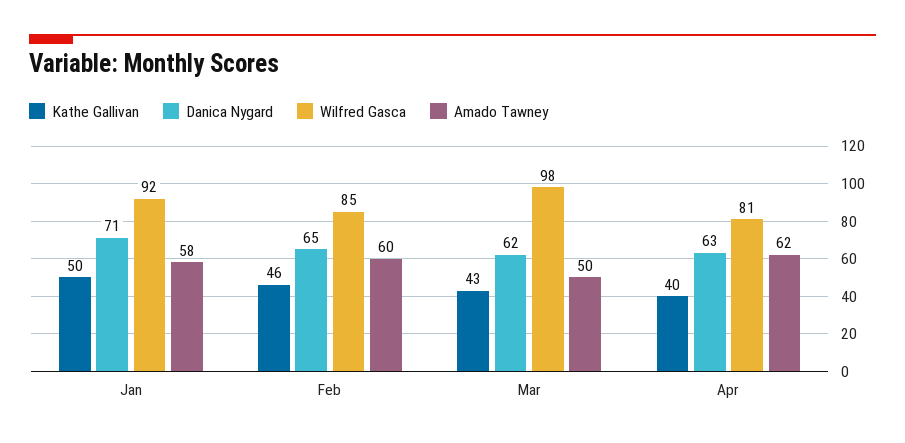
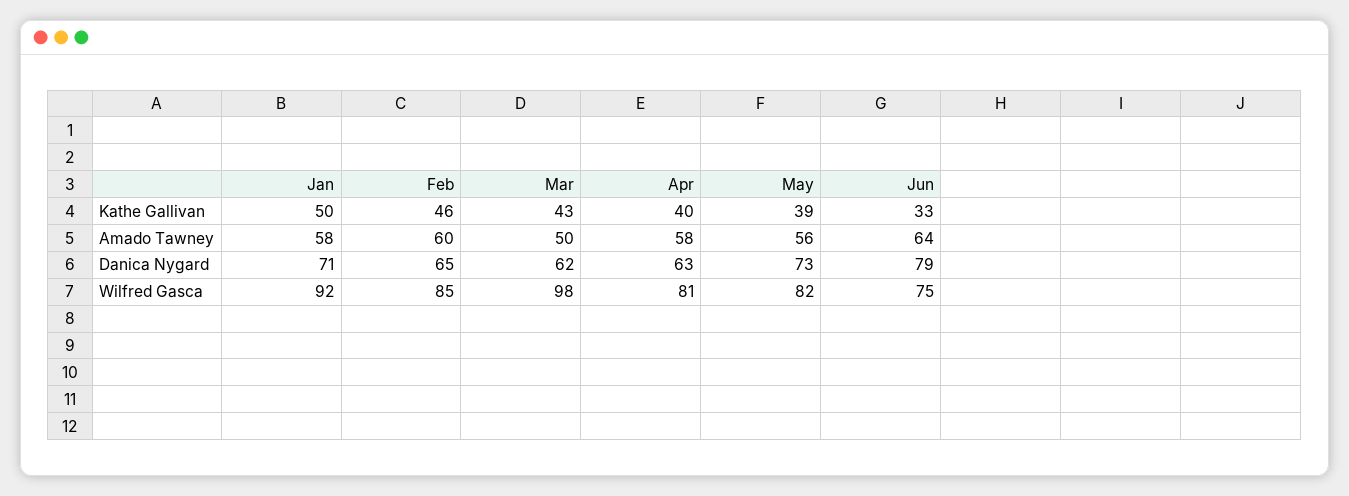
Amado Tawney, Apr: 62 -> 58
Kathe Gallivan, May: none -> 39
Kathe Gallivan, Jun: none -> 33
Amado Tawney, May: none -> 56
Amado Tawney, Jun: none -> 64
Danica Nygard, May: none -> 73
Danica Nygard, Jun: none -> 79
Wilfred Gasca, May: none -> 82
Wilfred Gasca, Jun: none -> 75

